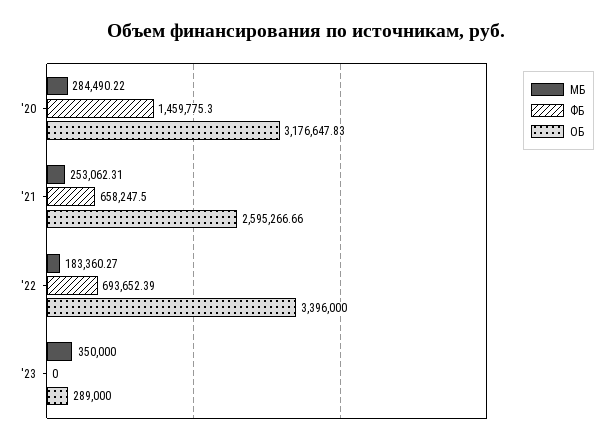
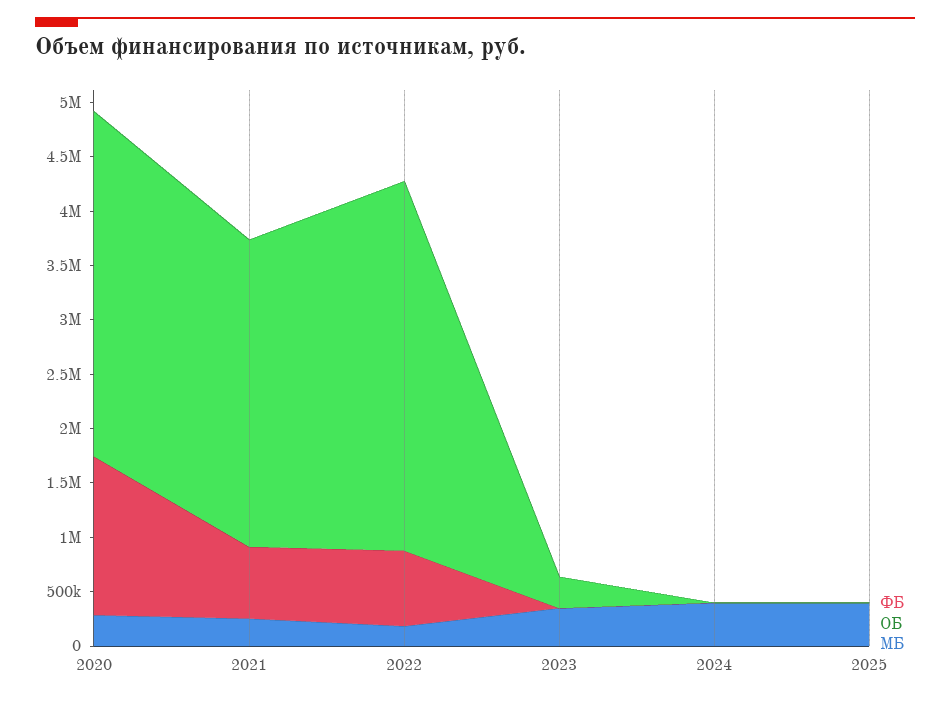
ОБ, '21: 2595266.66 -> 2800000
ФБ, 2024: none -> 0
ОБ, 2024: none -> 0
МБ, 2024: none -> 400000
ФБ, 2025: none -> 0
ОБ, 2025: none -> 0
МБ, 2025: none -> 400000

